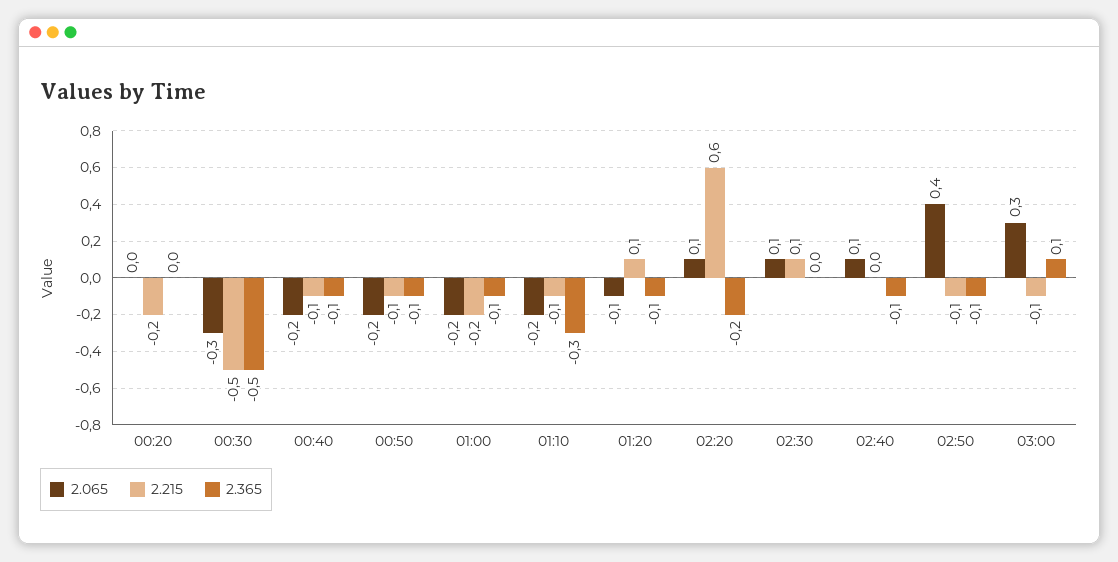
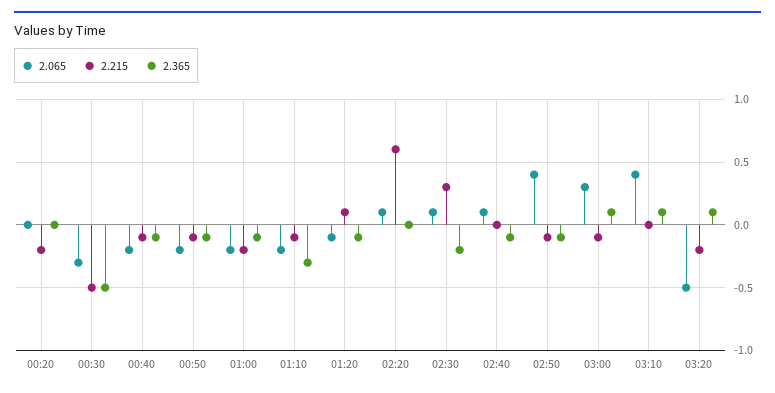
2.365, 02:20: -0.2 -> 0
2.215, 02:30: 0.1 -> 0.3
2.365, 02:30: 0 -> -0.2
2.065, 03:10: none -> 0.4
2.215, 03:10: none -> 0
2.365, 03:10: none -> 0.1
2.065, 03:20: none -> -0.5
2.215, 03:20: none -> -0.2
2.365, 03:20: none -> 0.1

